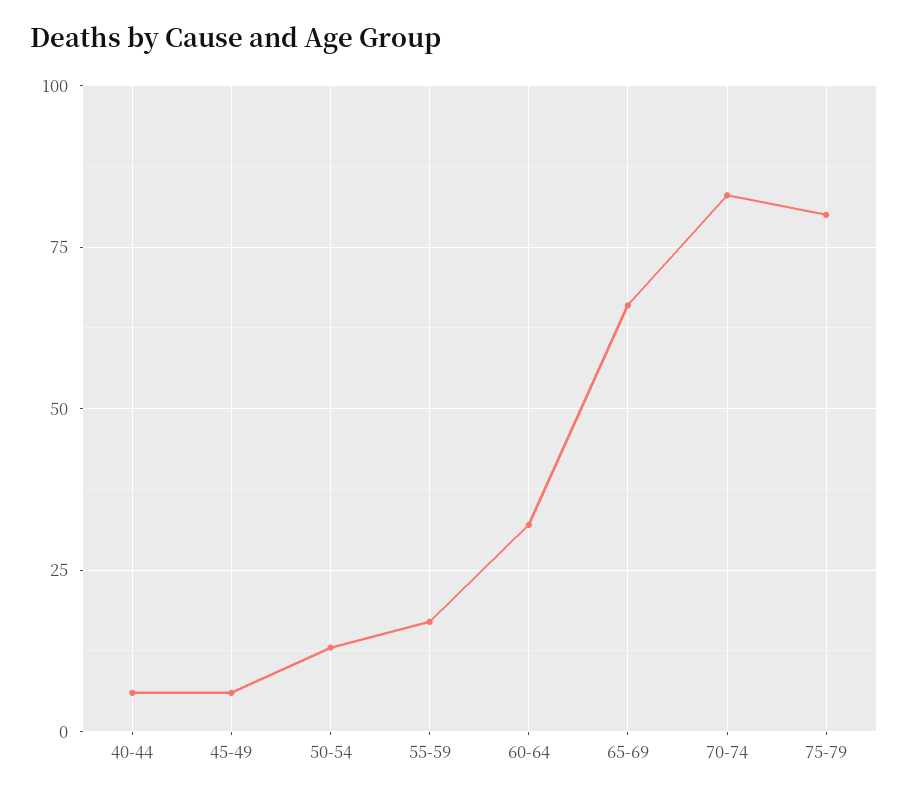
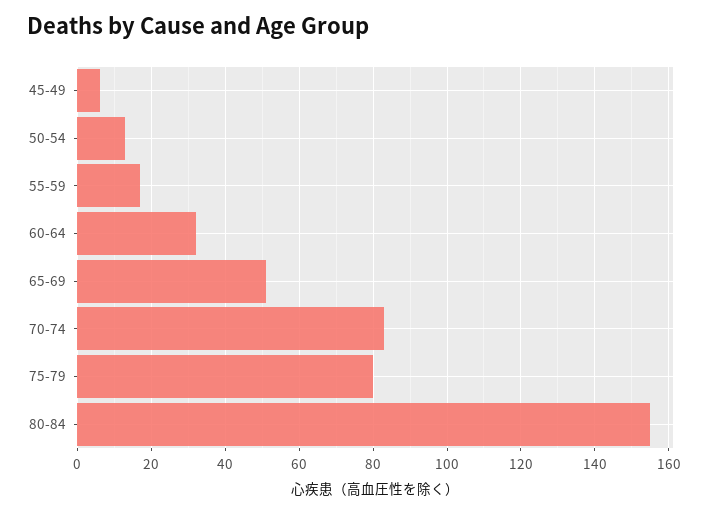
40-44: 5 -> none
65-69: 65 -> 50
80-84: none -> 155

